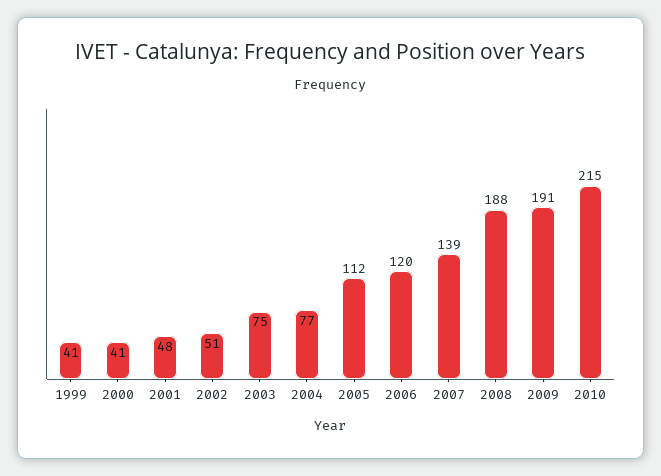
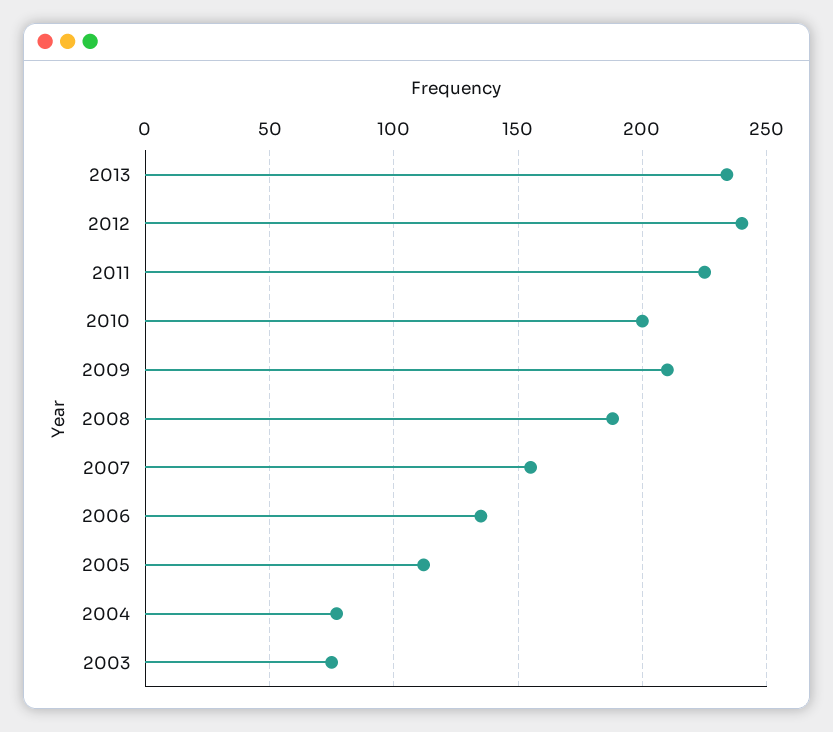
1999: 41 -> none
2000: 41 -> none
2001: 48 -> none
2002: 51 -> none
2006: 120 -> 135
2007: 139 -> 155
2009: 191 -> 210
2010: 215 -> 200
2013: none -> 235
2012: none -> 240
2011: none -> 225

